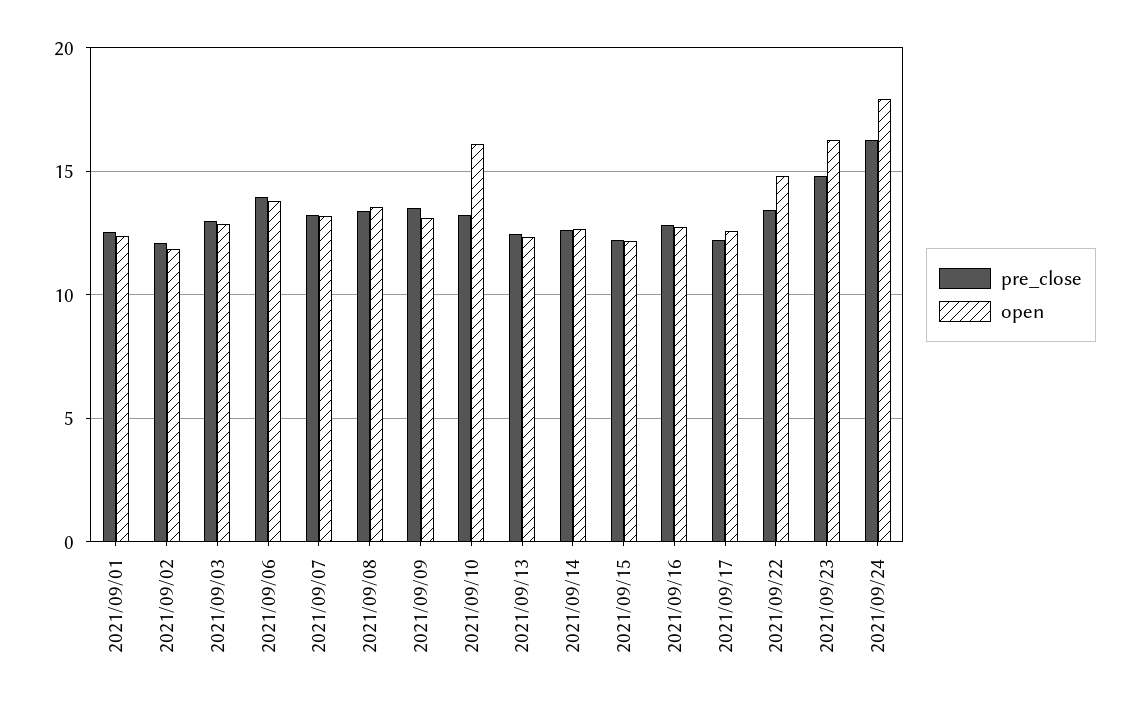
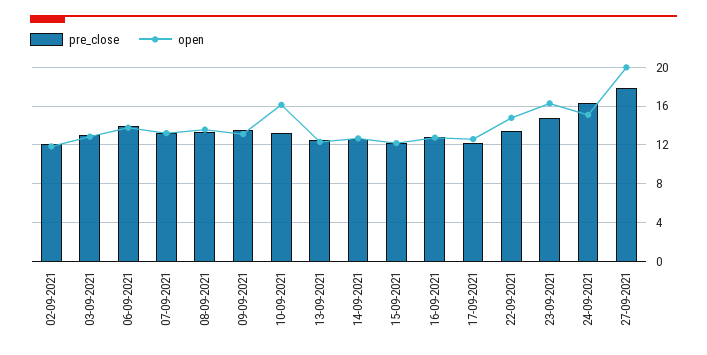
pre_close, 2021/09/01: 12.5 -> none
open, 2021/09/01: 12.5 -> none
open, 2021/09/24: 18 -> 15
pre_close, 27-09-2021: none -> 18
open, 27-09-2021: none -> 20

